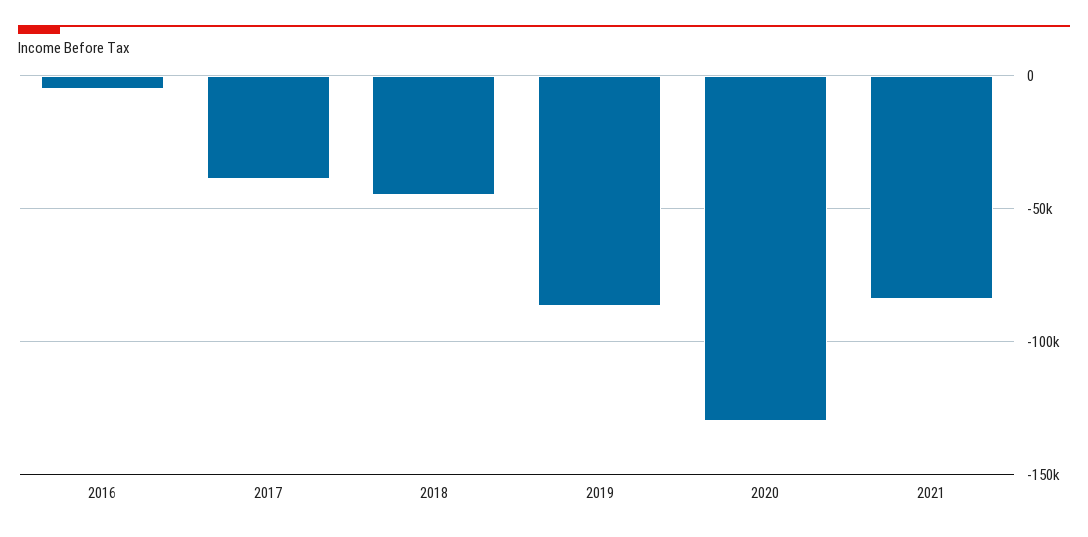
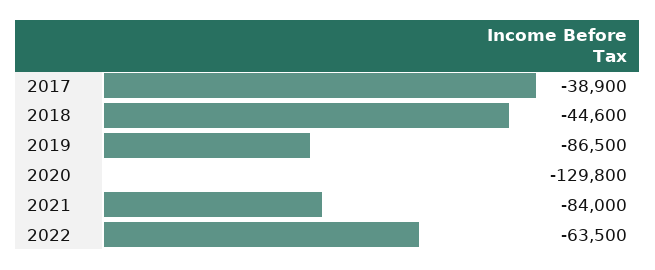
2016: -5000 -> none
2022: none -> -63500

